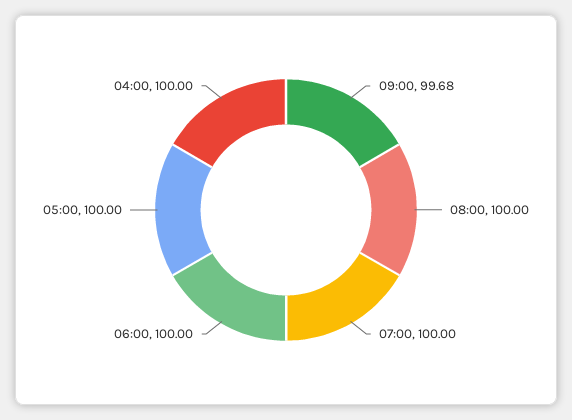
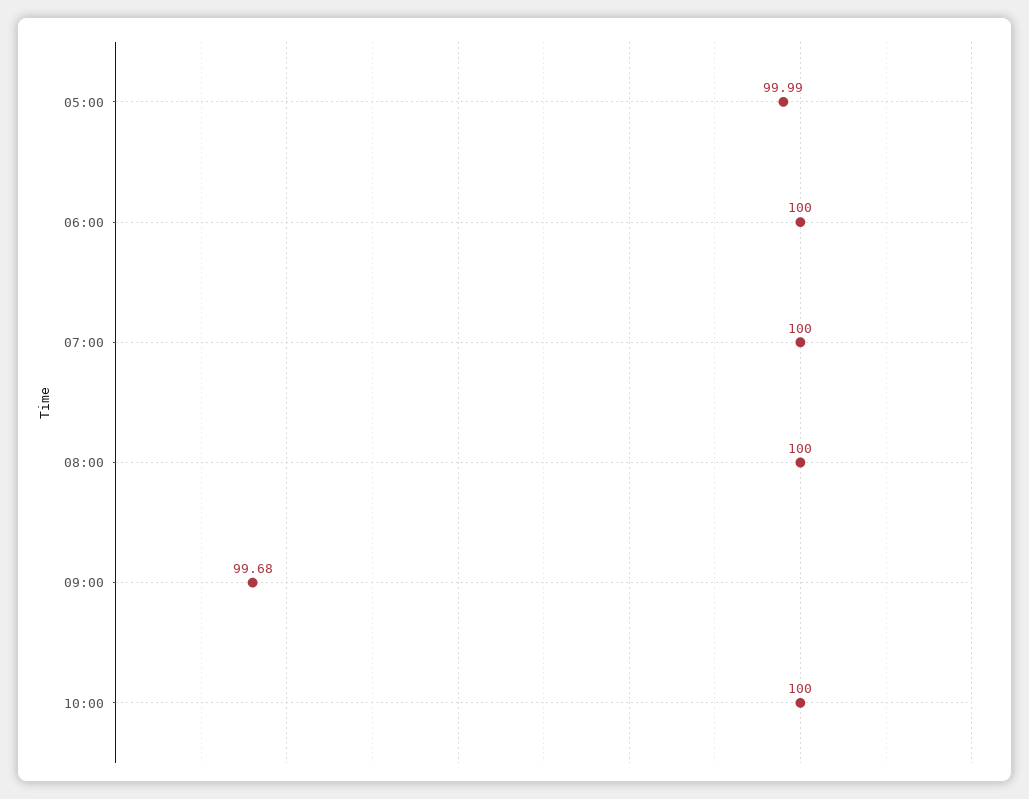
05:00: 100 -> 99.99
04:00: 100 -> none
10:00: none -> 100

